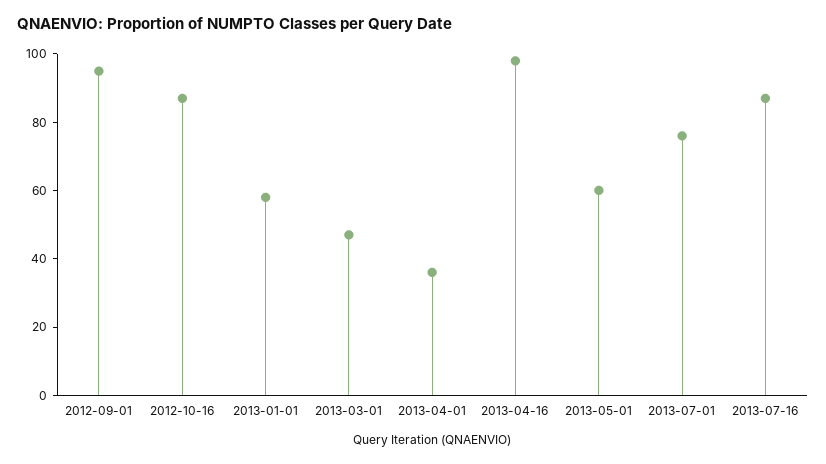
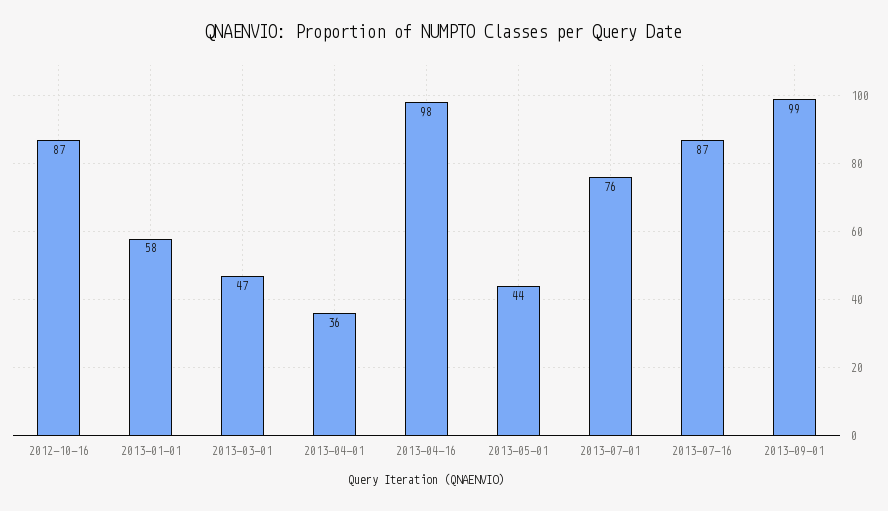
2012-09-01: 95 -> none
2013-05-01: 60 -> 44
2013-09-01: none -> 99

